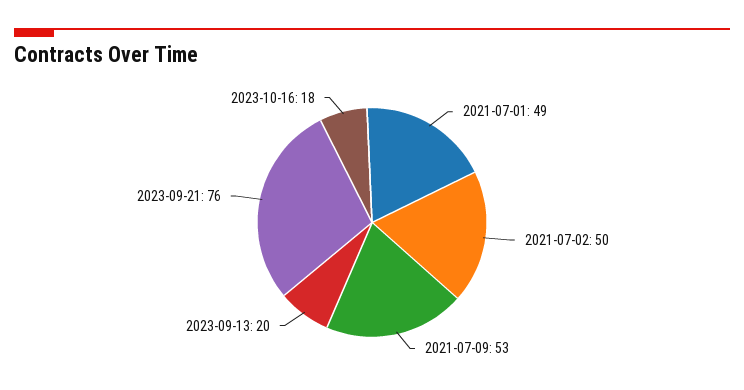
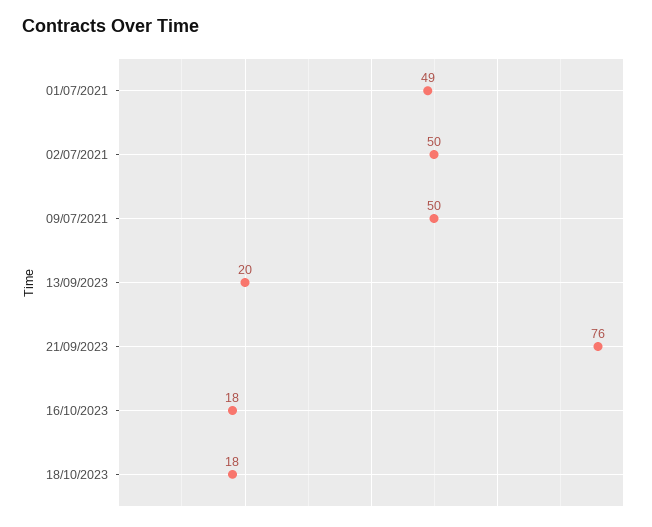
2021-07-09: 53 -> 50
18/10/2023: none -> 18

